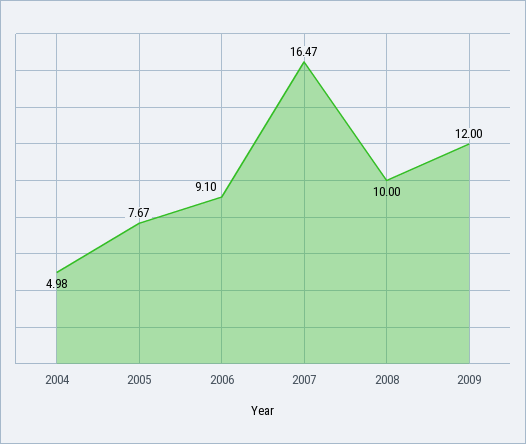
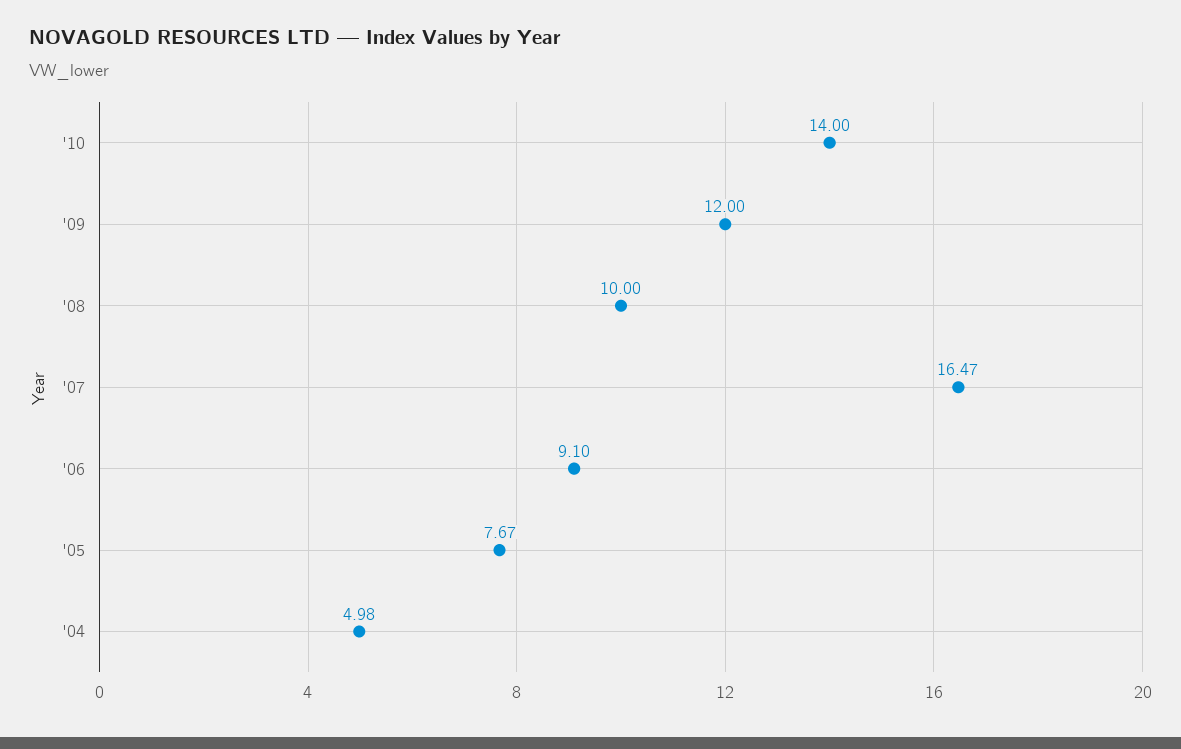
'10: none -> 14

